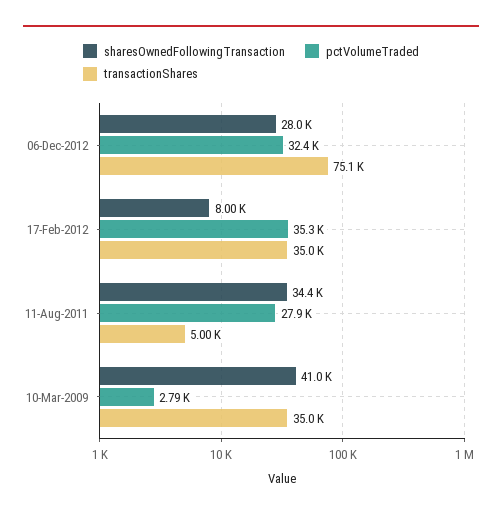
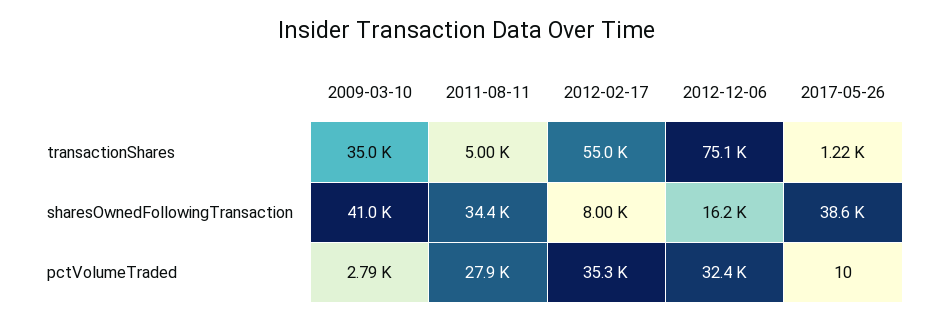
sharesOwnedFollowingTransaction, 06-Dec-2012: 28000 -> 16200
transactionShares, 17-Feb-2012: 35000 -> 55000
transactionShares, 2017-05-26: none -> 1220
sharesOwnedFollowingTransaction, 2017-05-26: none -> 38600
pctVolumeTraded, 2017-05-26: none -> 10

